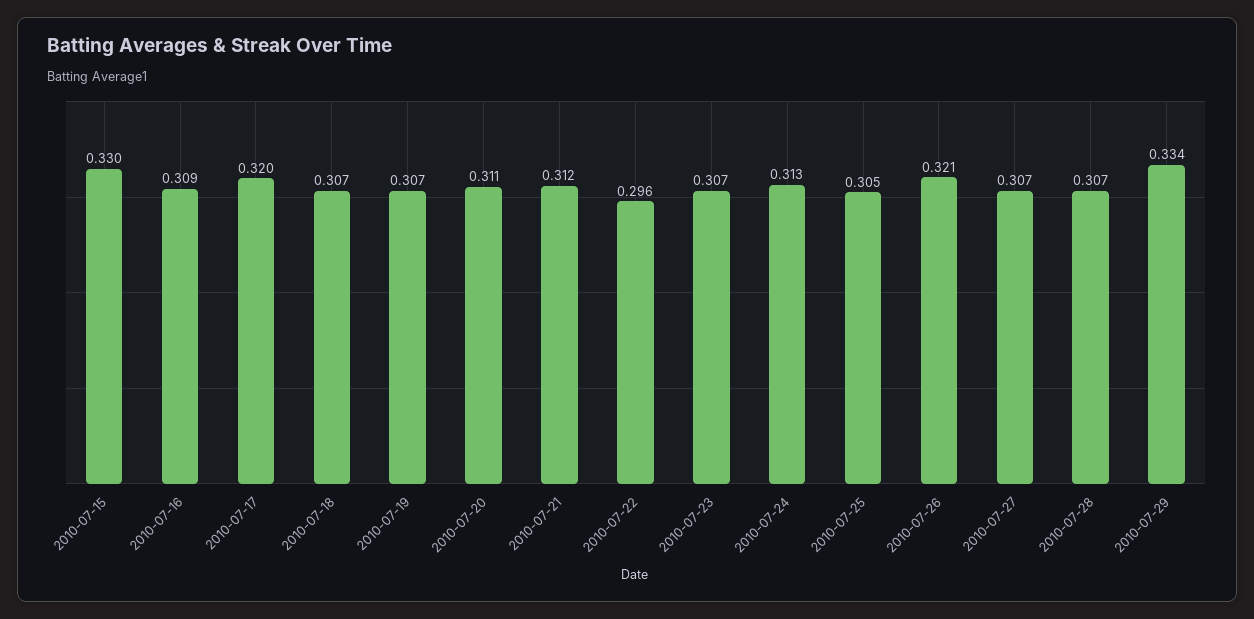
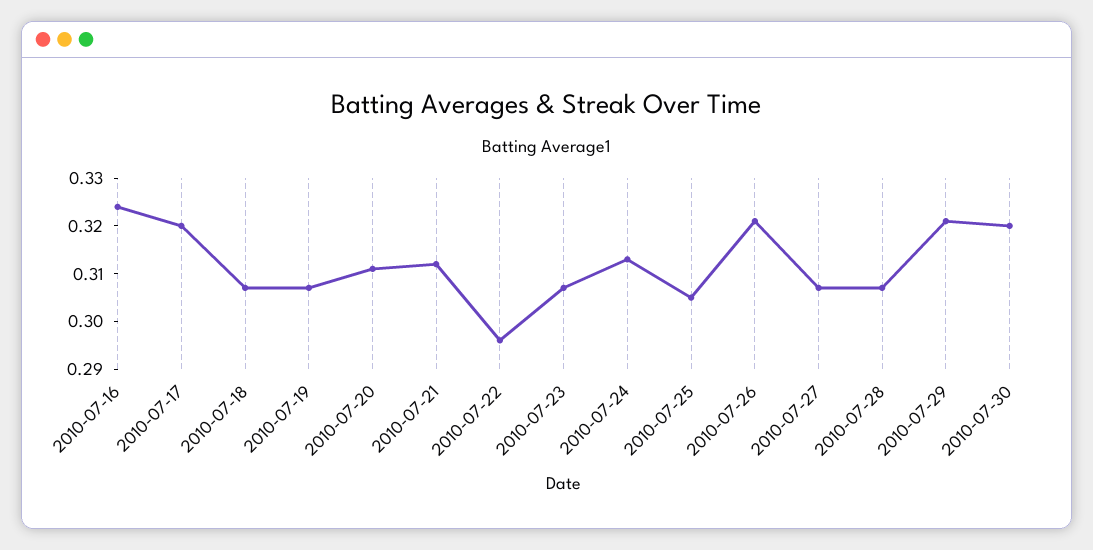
2010-07-15: 0.33 -> none
2010-07-16: 0.309 -> 0.325
2010-07-29: 0.334 -> 0.32
2010-07-30: none -> 0.32

